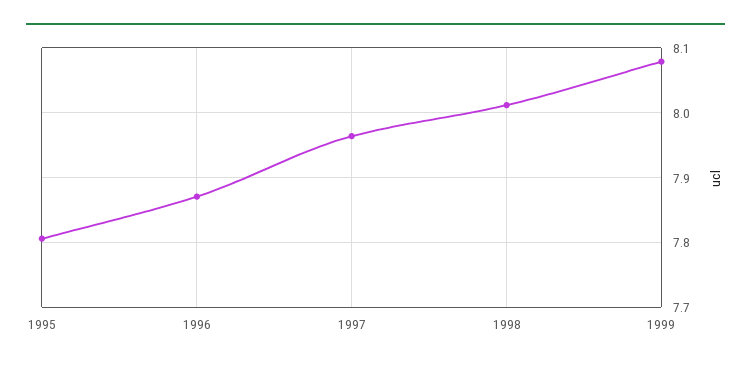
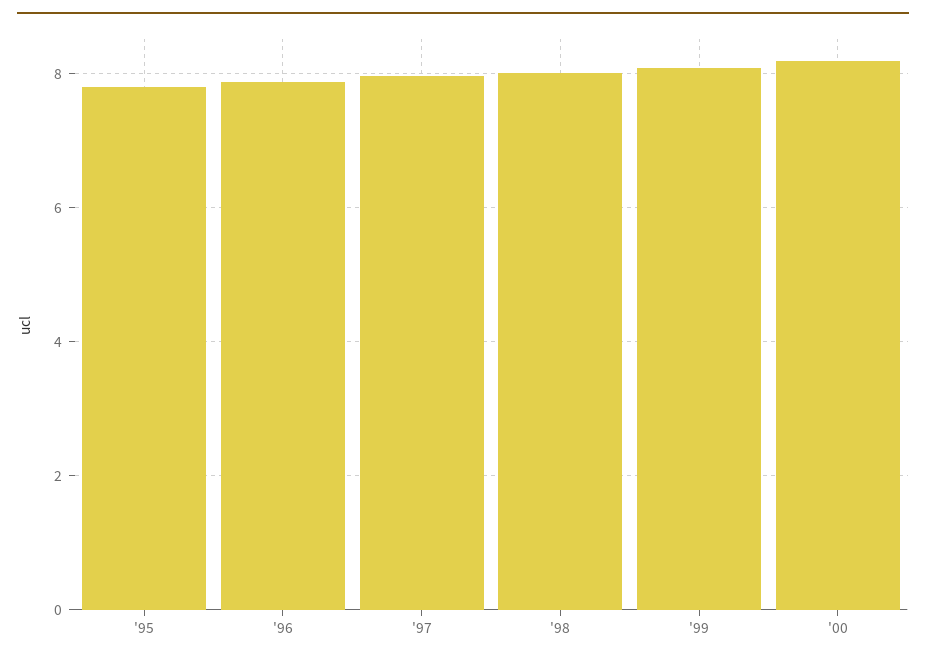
'00: none -> 8.2

